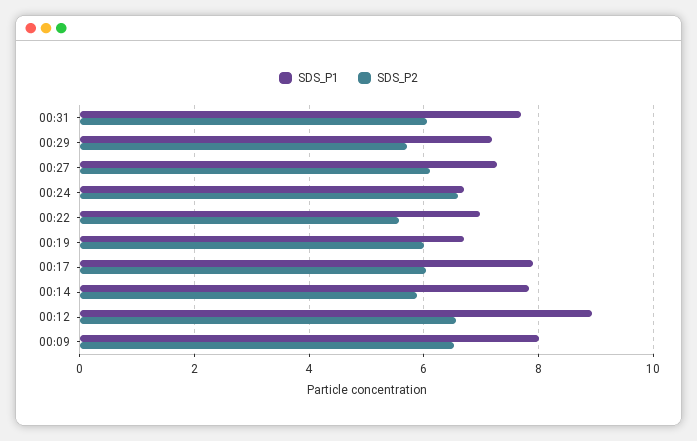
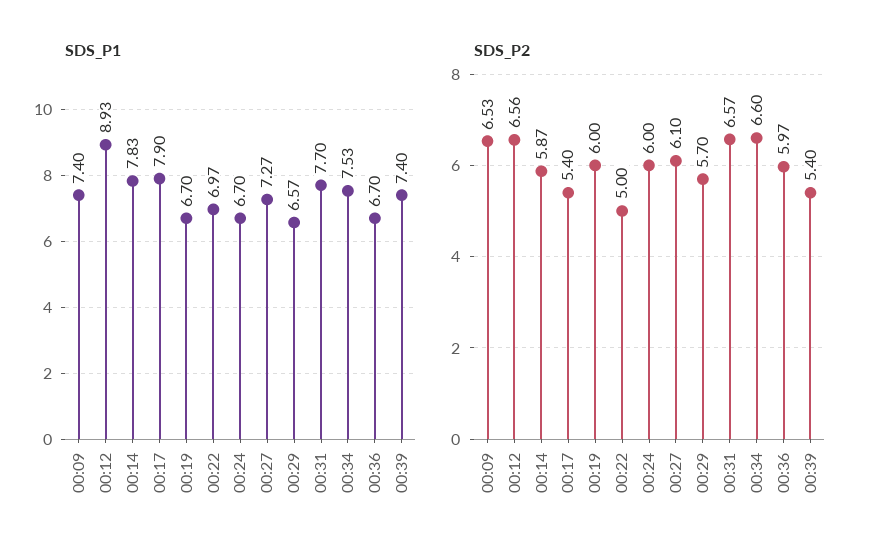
SDS_P2, 00:31: 6 -> 6.57
SDS_P1, 00:29: 7.2 -> 6.57
SDS_P2, 00:24: 6.6 -> 6
SDS_P2, 00:22: 5.6 -> 5
SDS_P2, 00:17: 6 -> 5.4
SDS_P1, 00:09: 8 -> 7.4
SDS_P1, 00:34: none -> 7.53
SDS_P1, 00:36: none -> 6.7
SDS_P1, 00:39: none -> 7.4
SDS_P2, 00:34: none -> 6.6
SDS_P2, 00:36: none -> 5.97
SDS_P2, 00:39: none -> 5.4

